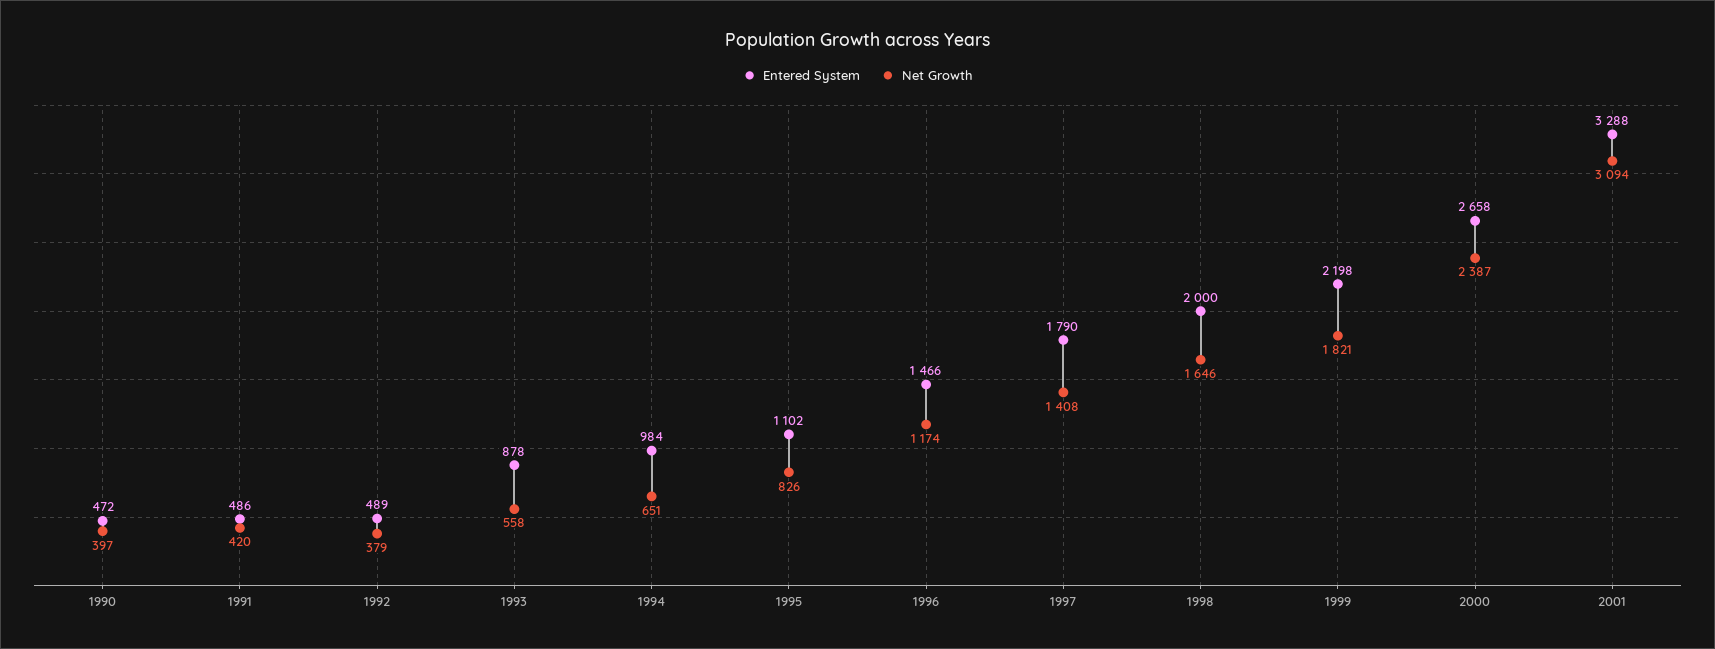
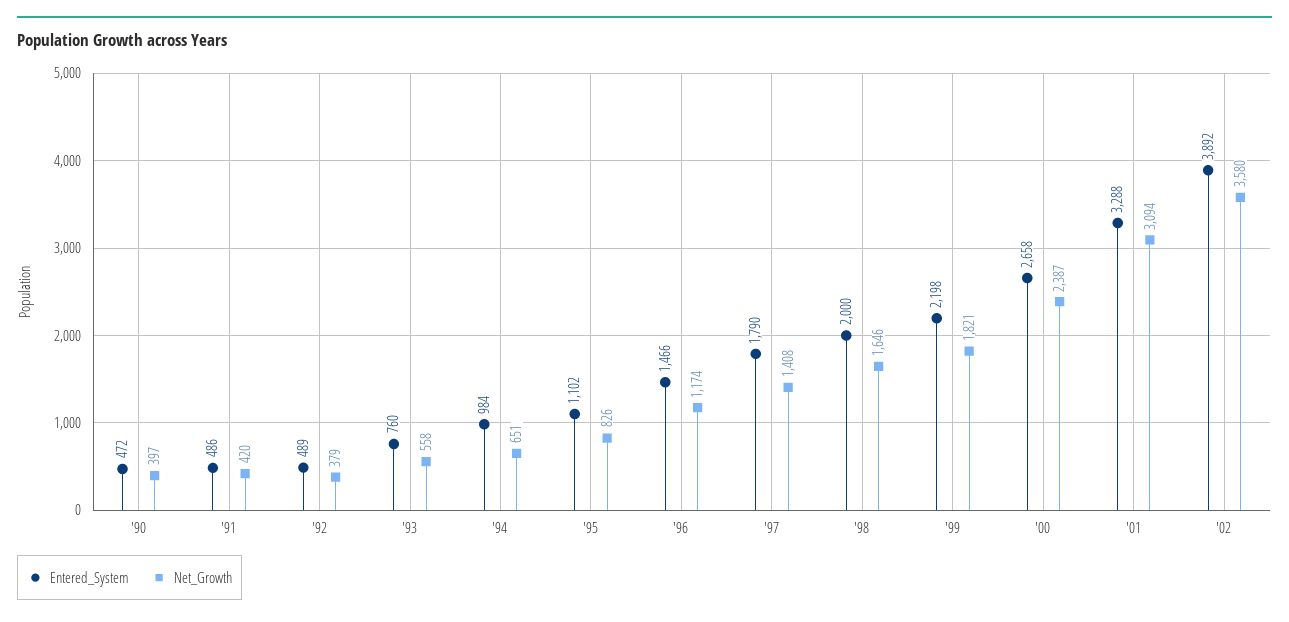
Entered System, 1993: 878 -> 760
Entered System, '02: none -> 3892
Net Growth, '02: none -> 3580

